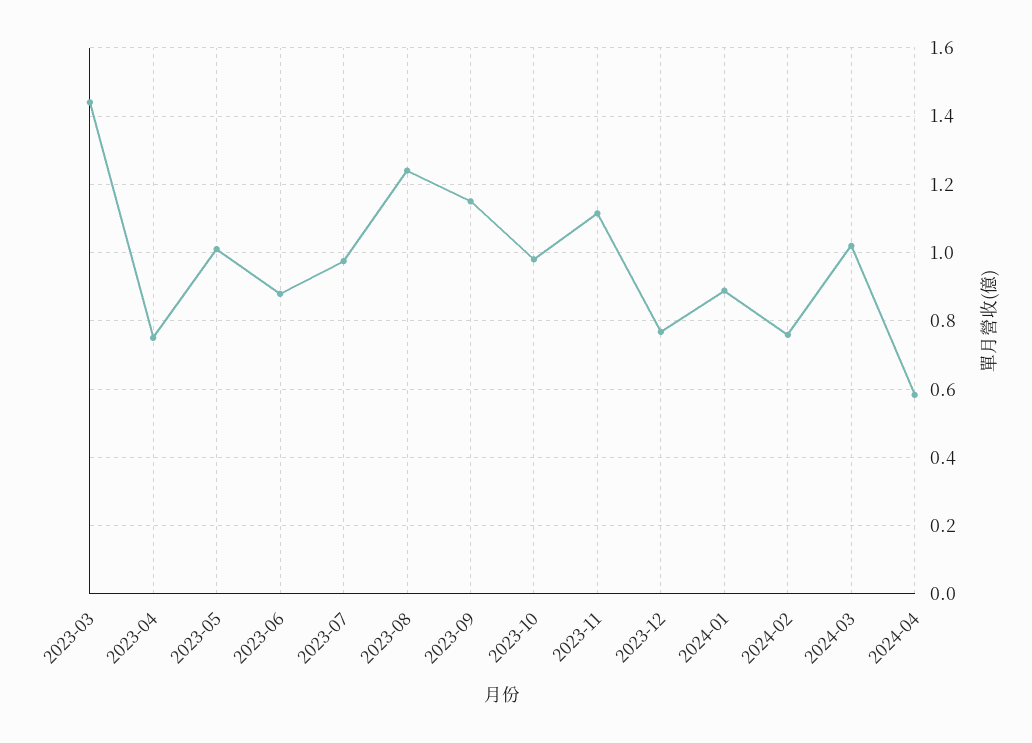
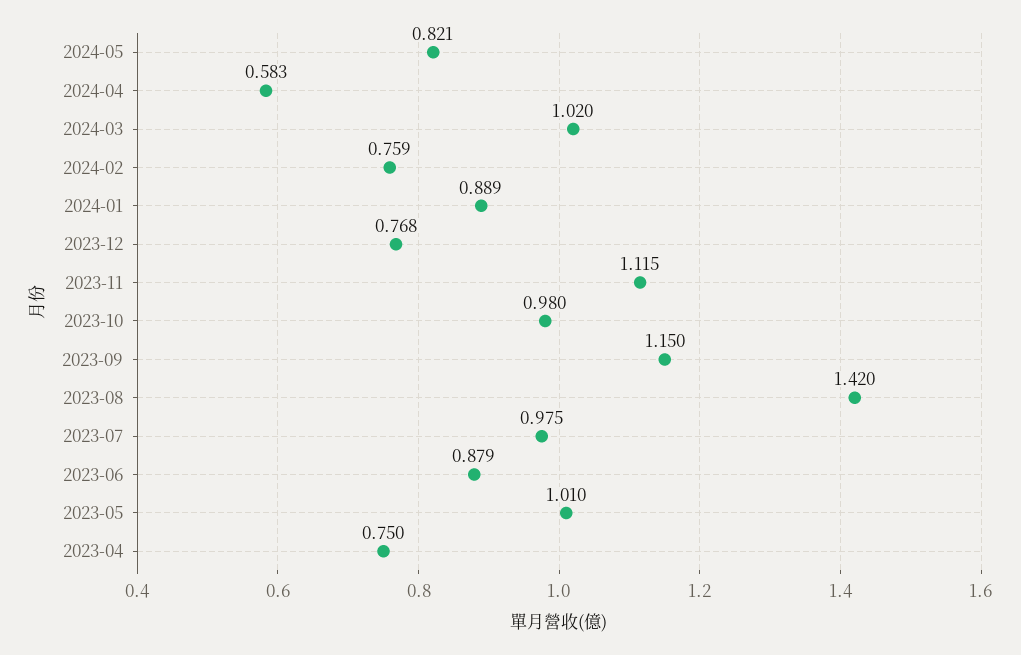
2023-03: 1.44 -> none
2023-08: 1.24 -> 1.42
2024-05: none -> 0.821

